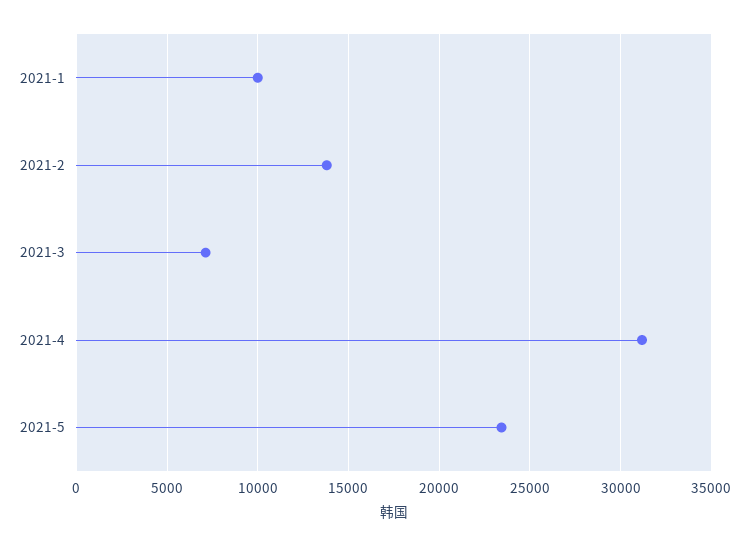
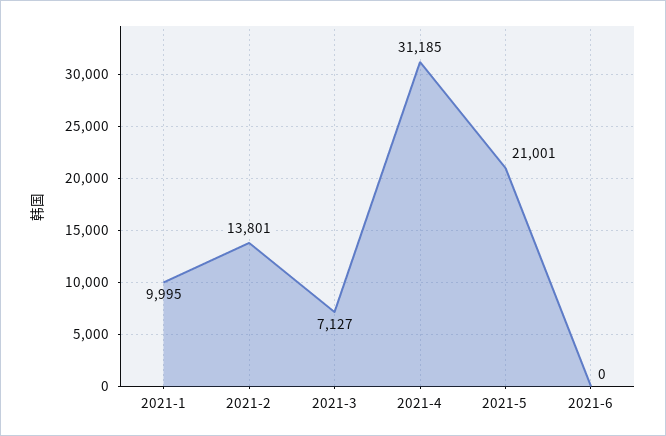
2021-5: 23500 -> 21001
2021-6: none -> 0

